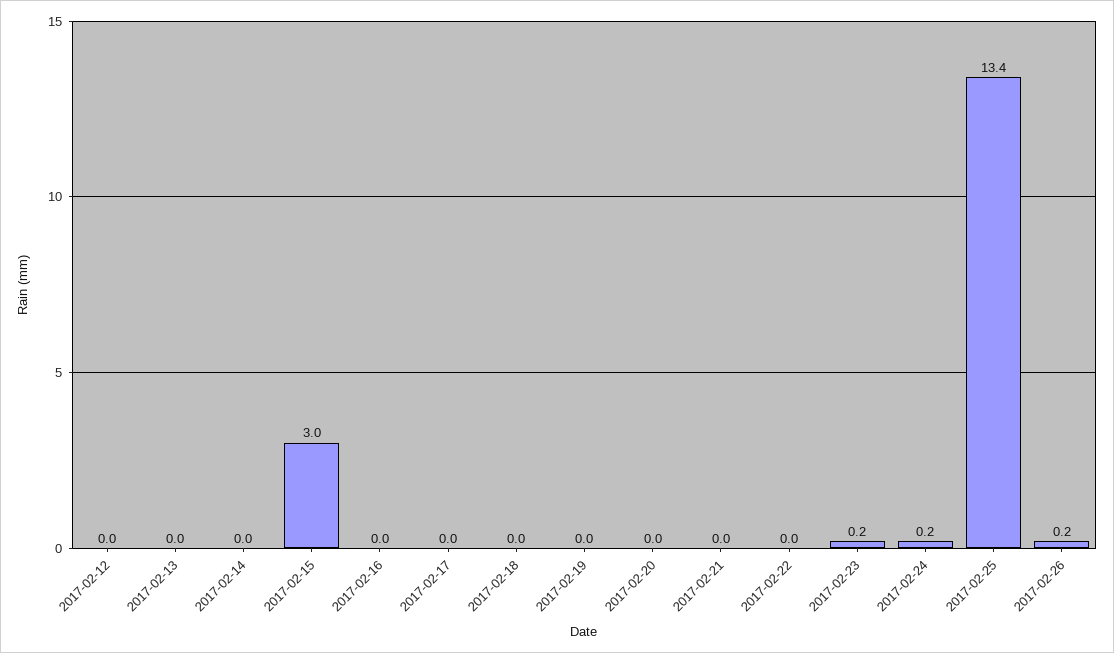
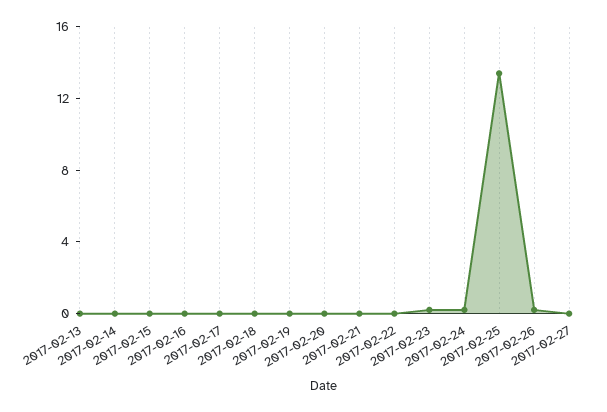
2017-02-12: 0 -> none
2017-02-15: 3 -> 0
2017-02-27: none -> 0

